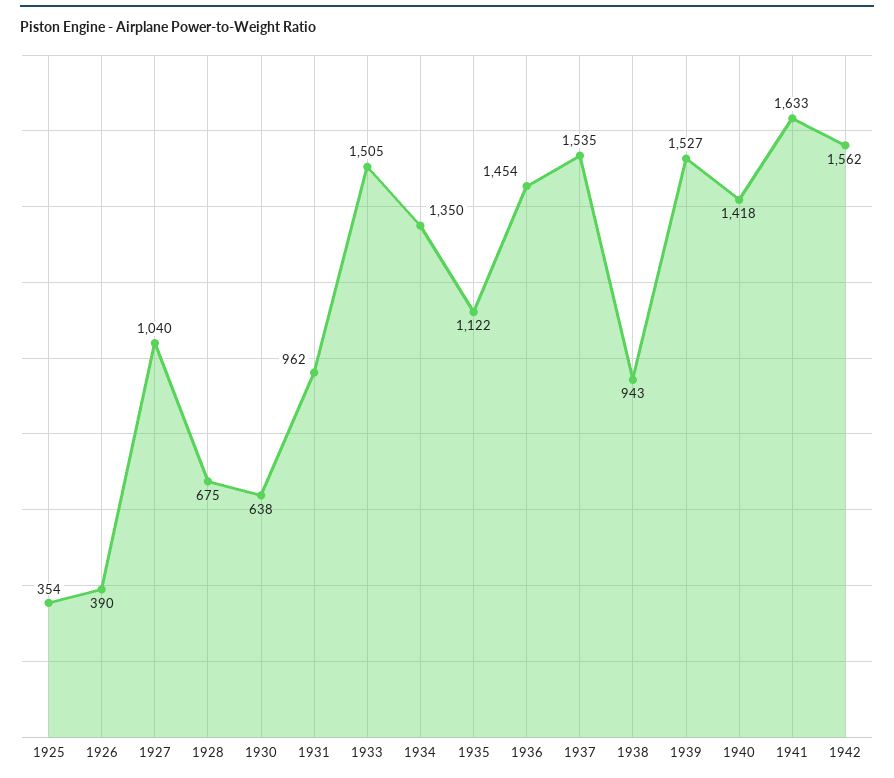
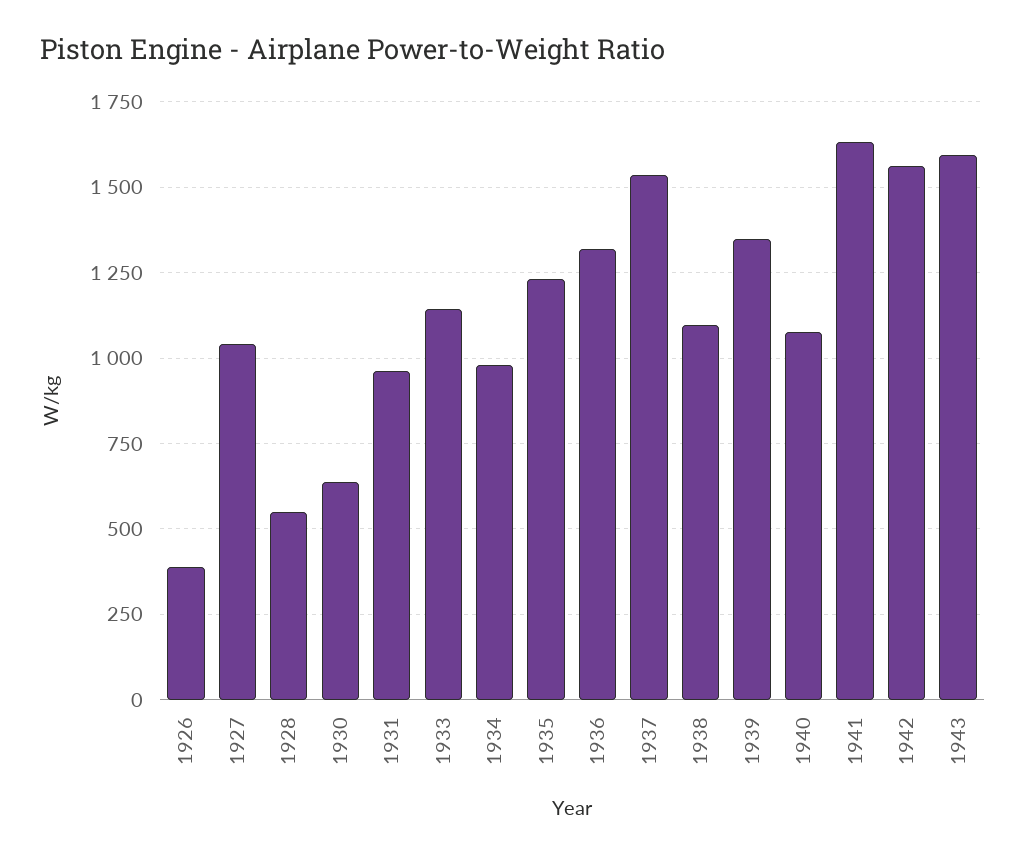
1925: 354 -> none
1928: 675 -> 550
1933: 1505 -> 1150
1934: 1350 -> 975
1935: 1122 -> 1225
1936: 1454 -> 1325
1938: 943 -> 1100
1939: 1527 -> 1350
1940: 1418 -> 1075
1943: none -> 1600

